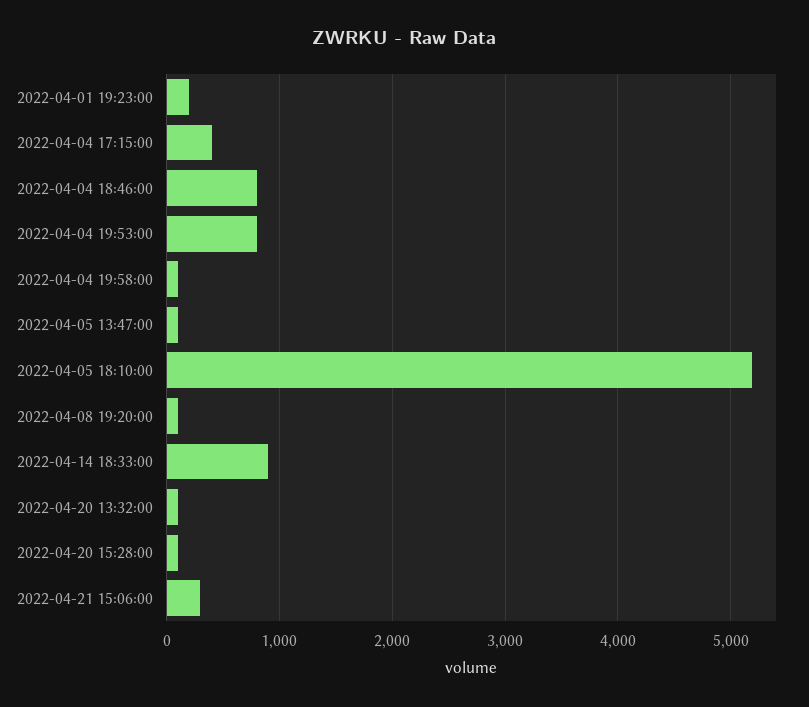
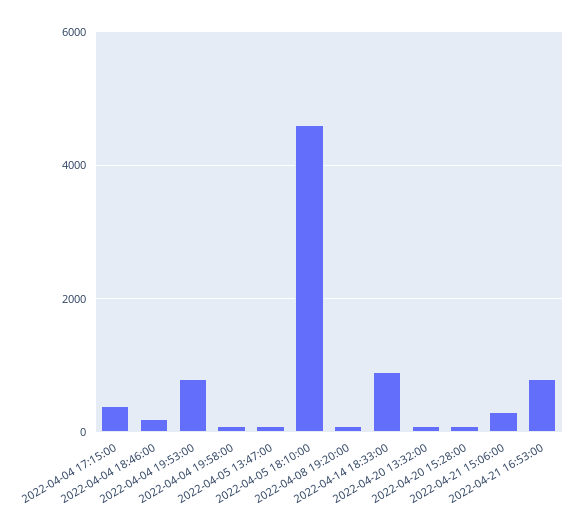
2022-04-01 19:23:00: 200 -> none
2022-04-04 18:46:00: 800 -> 200
2022-04-05 18:10:00: 5200 -> 4600
2022-04-21 16:53:00: none -> 800

